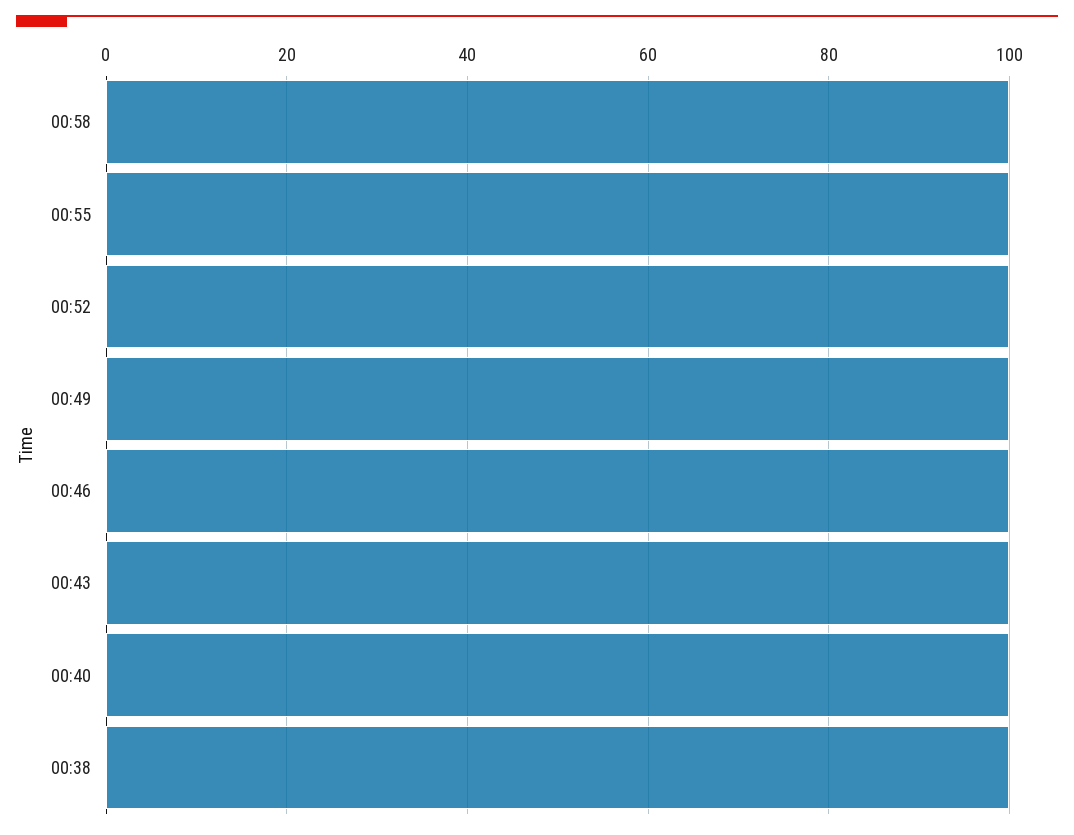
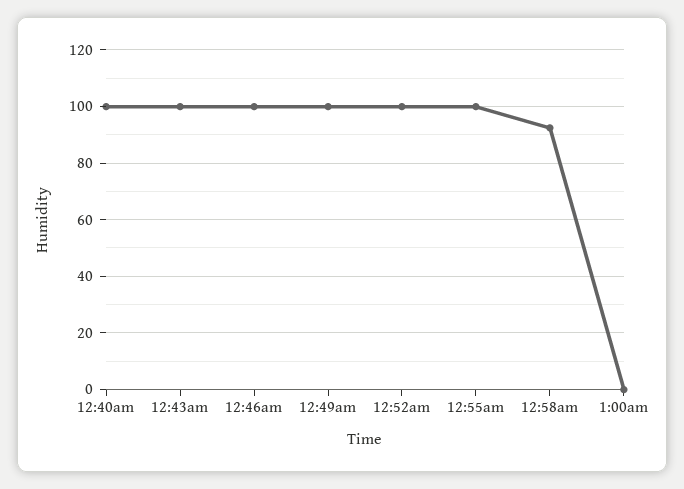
00:58: 100 -> 92.5
00:38: 100 -> none
1:00am: none -> 0

